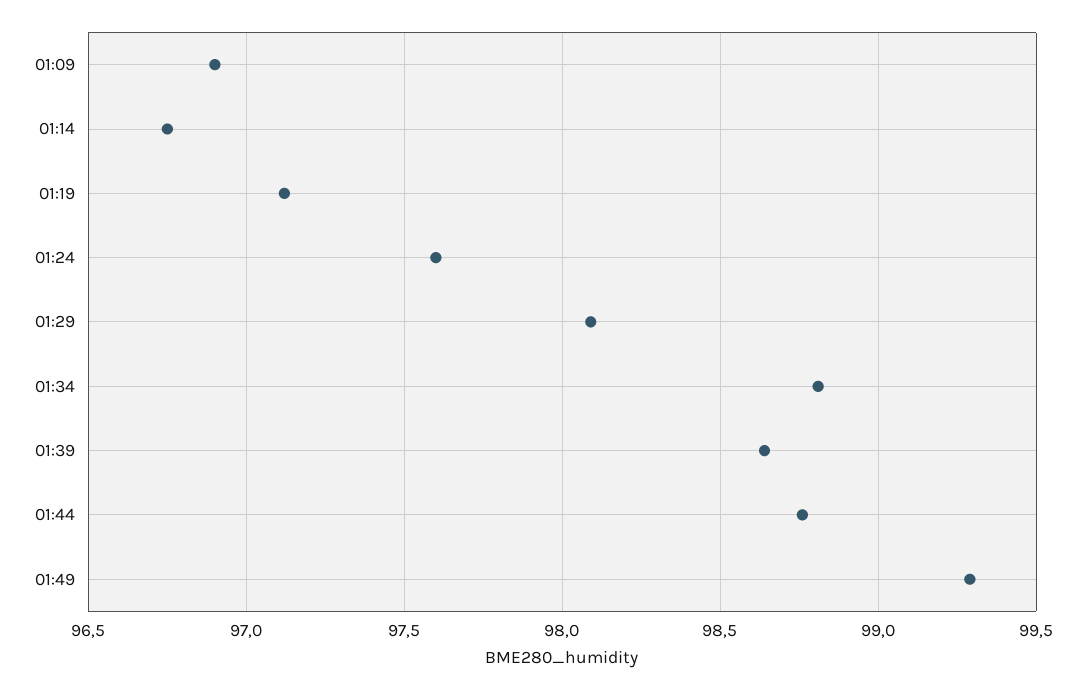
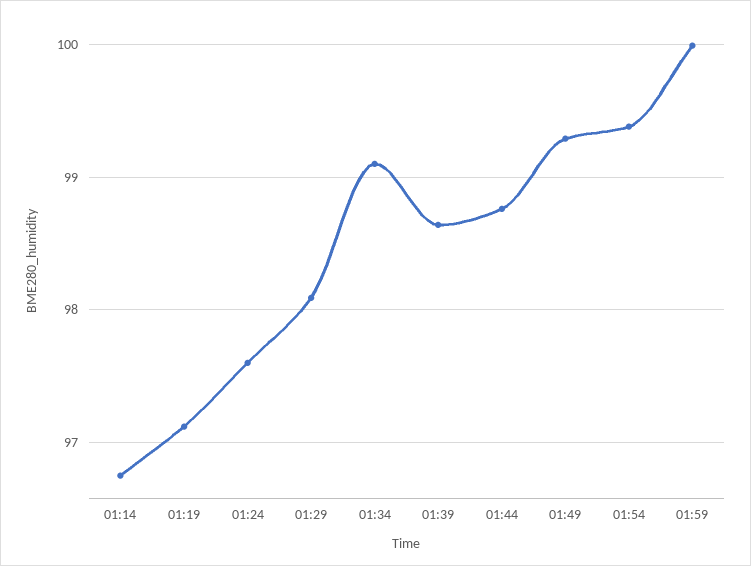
01:09: 96.9 -> none
01:34: 98.8 -> 99.1
01:54: none -> 99.4
01:59: none -> 100

